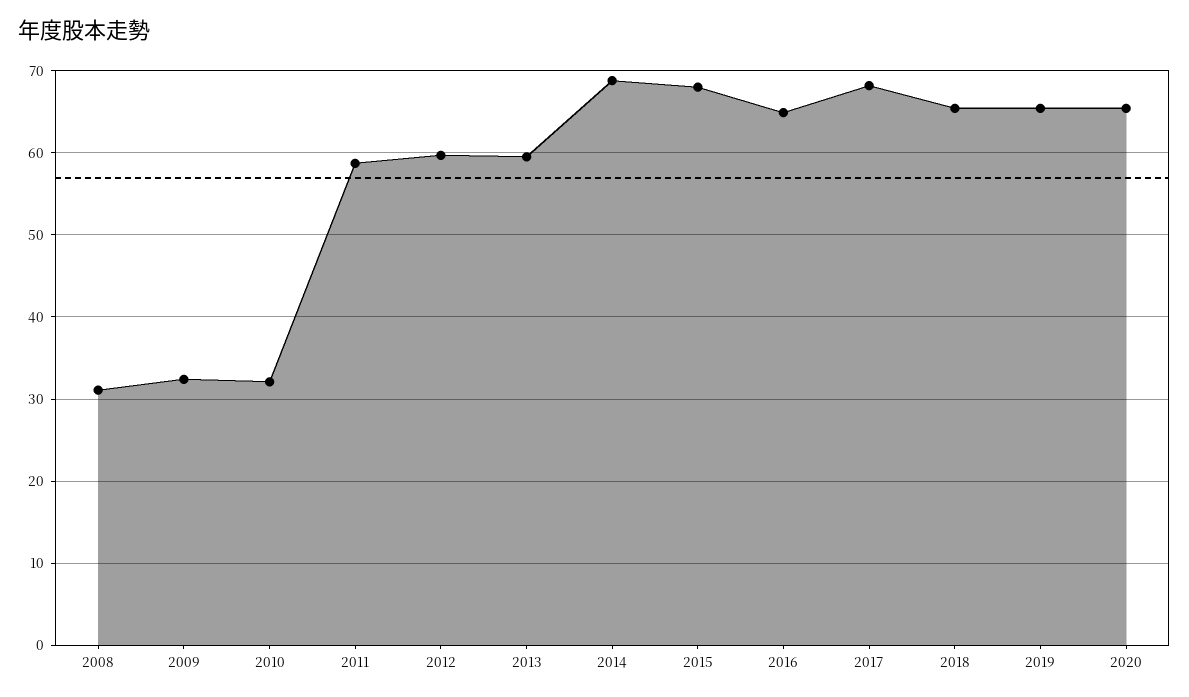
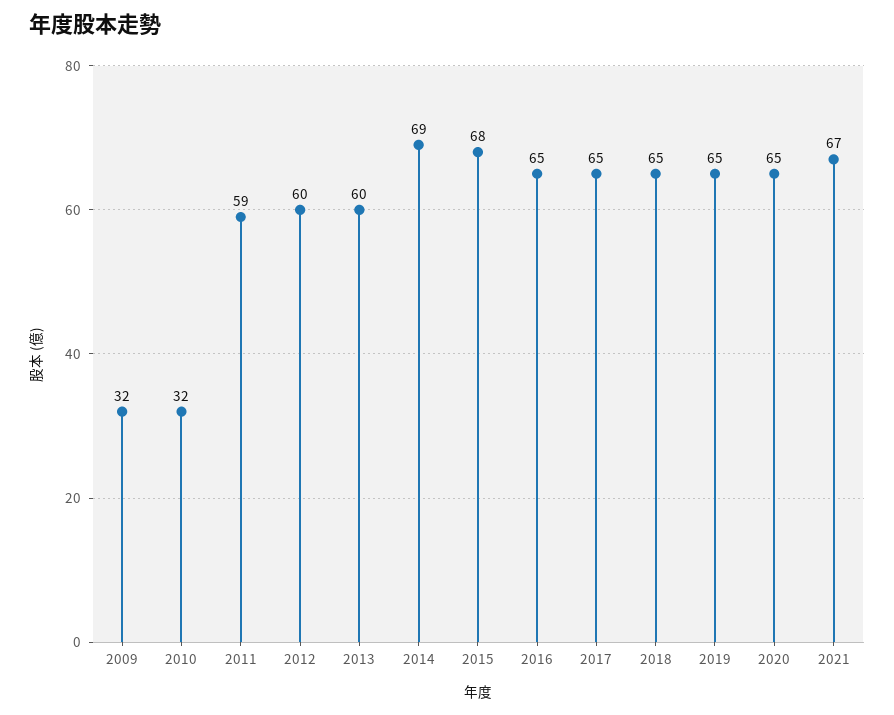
2008: 31 -> none
2017: 68 -> 65
2021: none -> 67

